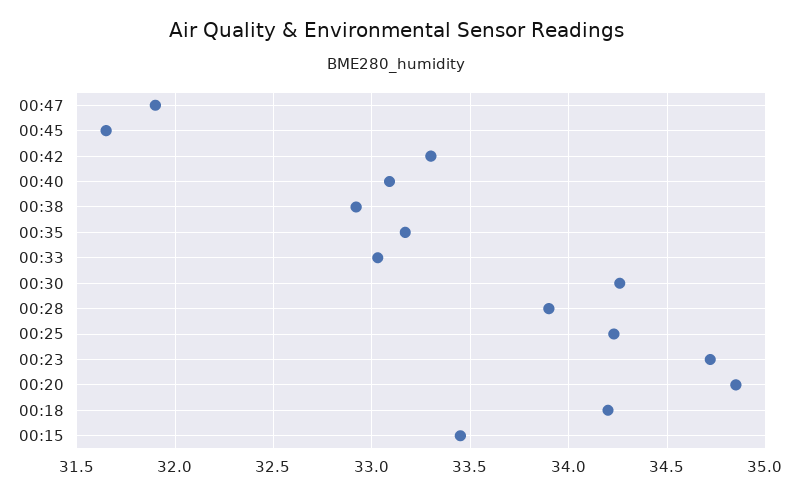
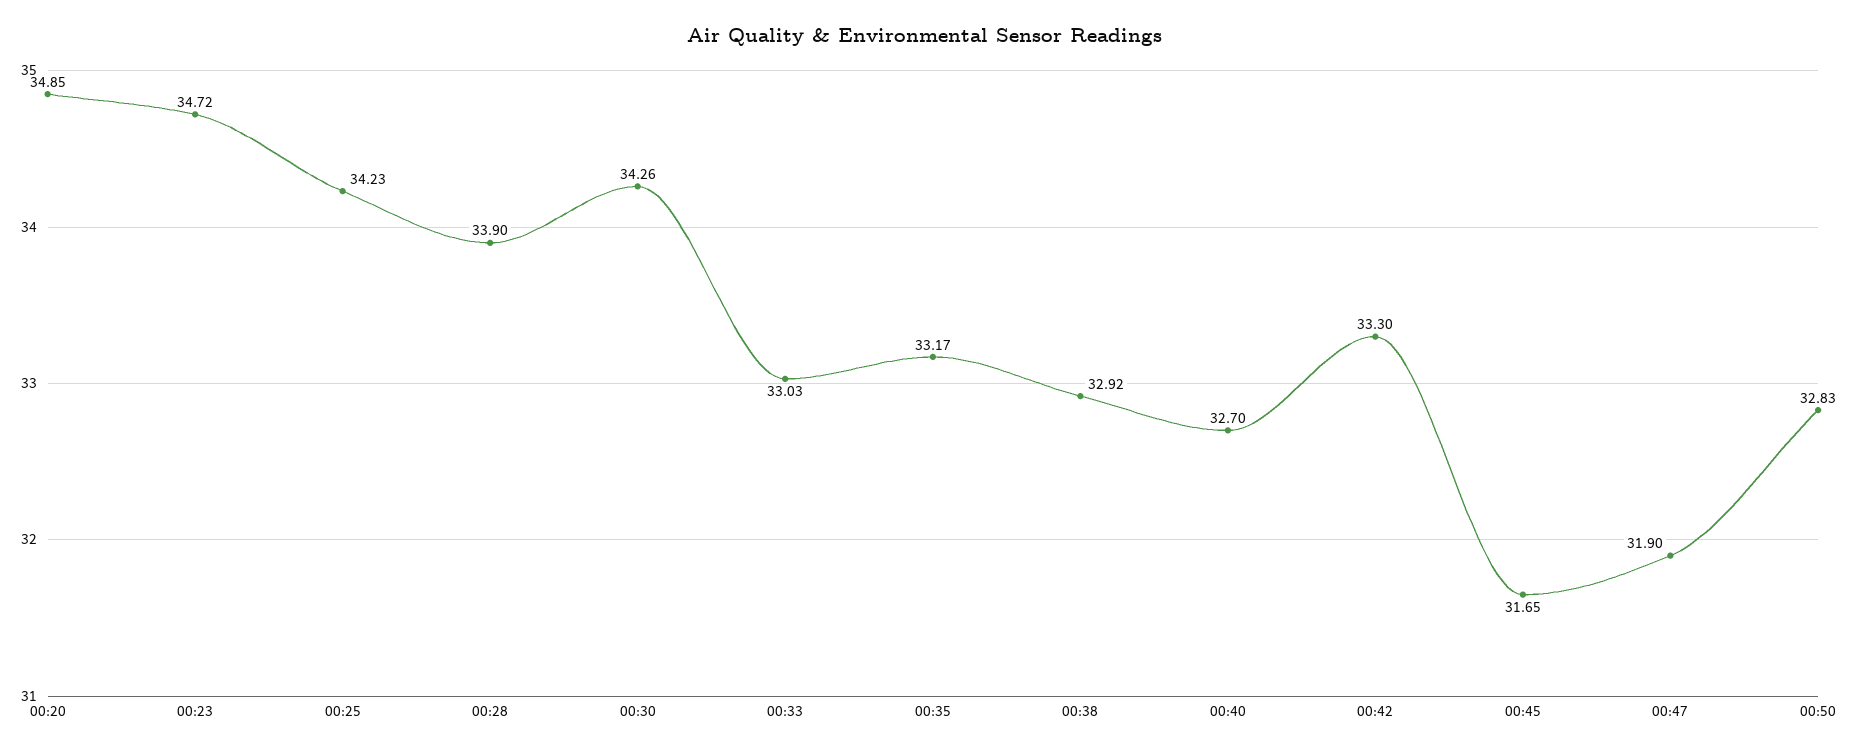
00:40: 33.1 -> 32.7
00:18: 34.2 -> none
00:15: 33.45 -> none
00:50: none -> 32.83

